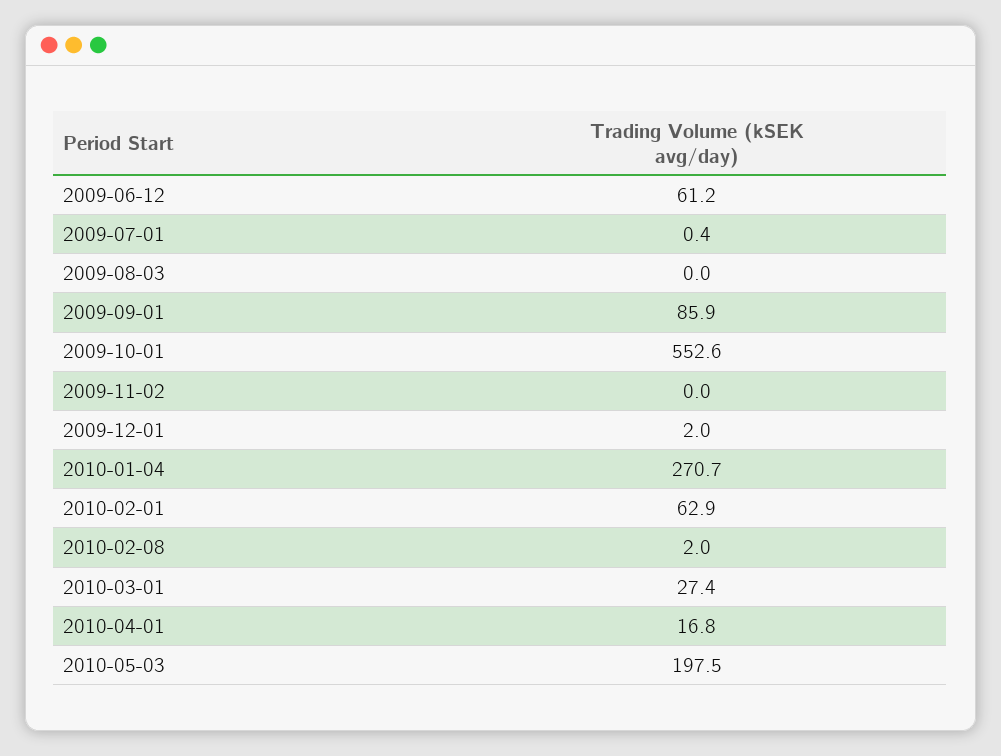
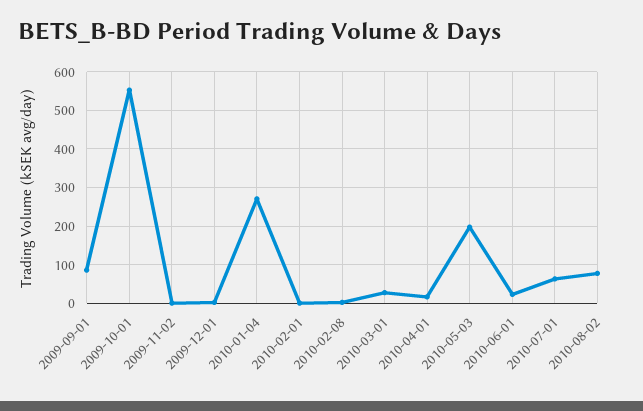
2009-06-12: 61.2 -> none
2009-07-01: 0.4 -> none
2009-08-03: 0 -> none
2010-02-01: 62.9 -> 0
2010-06-01: none -> 20
2010-07-01: none -> 60
2010-08-02: none -> 80

